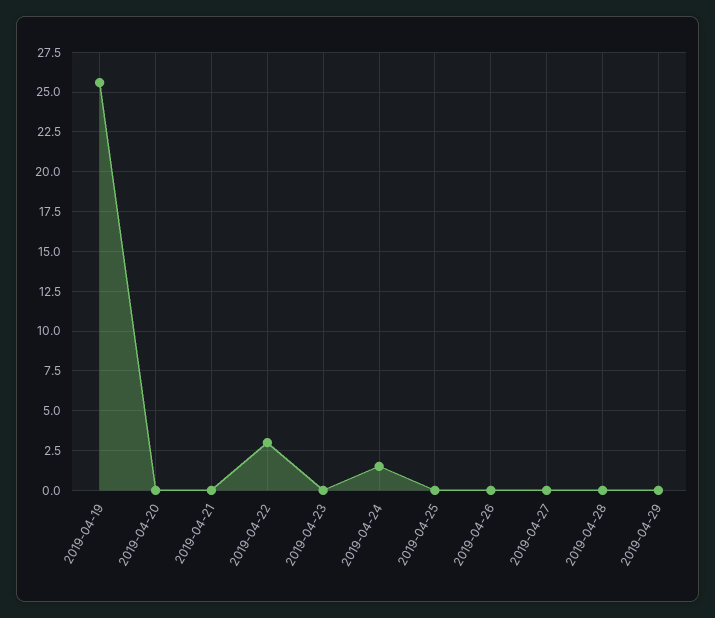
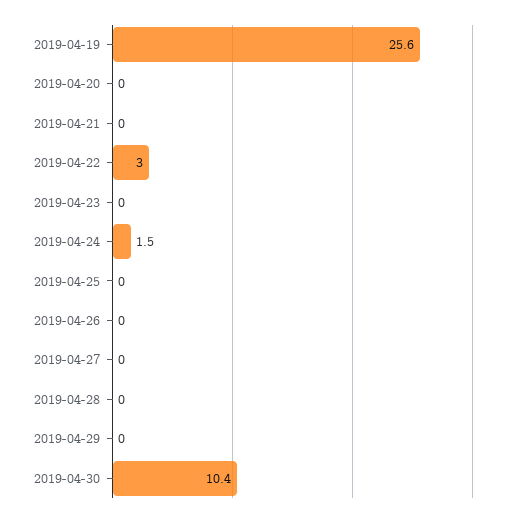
2019-04-30: none -> 10.4

